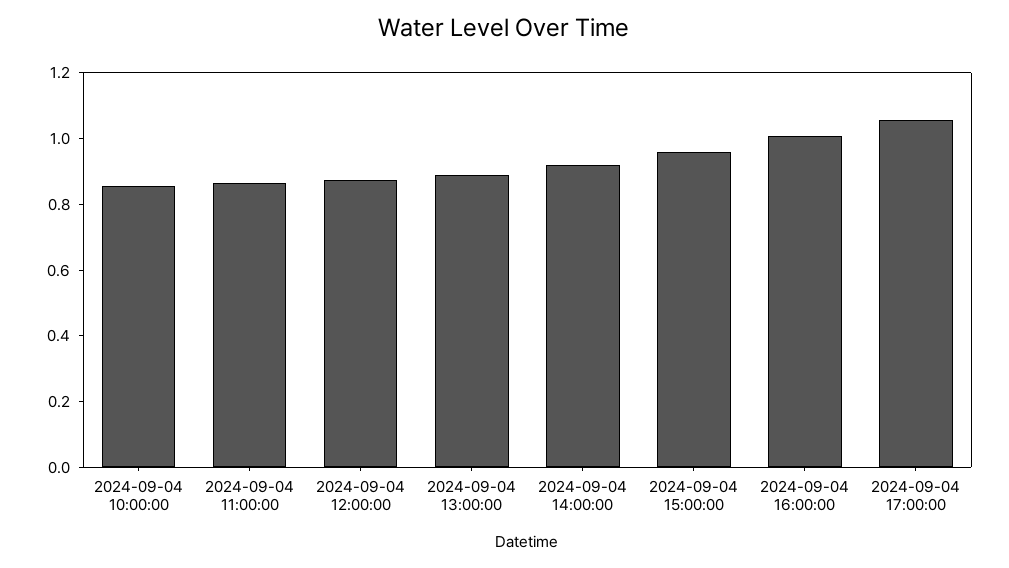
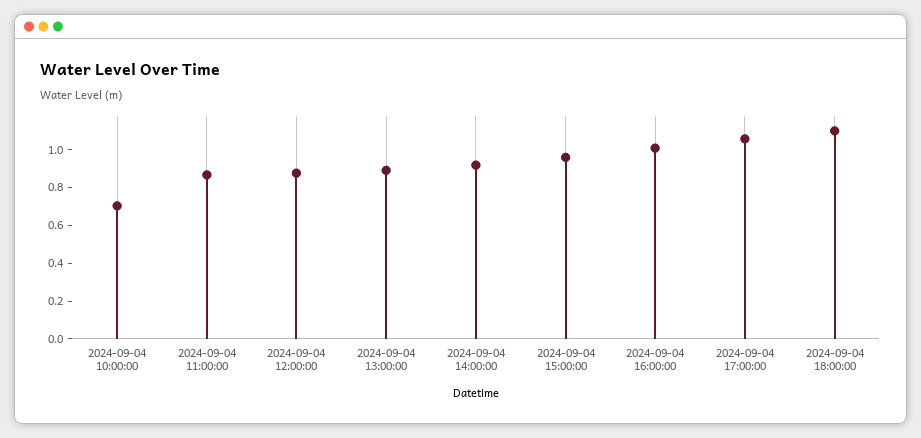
2024-09-04 10:00:00: 0.85 -> 0.7
2024-09-04 18:00:00: none -> 1.1

